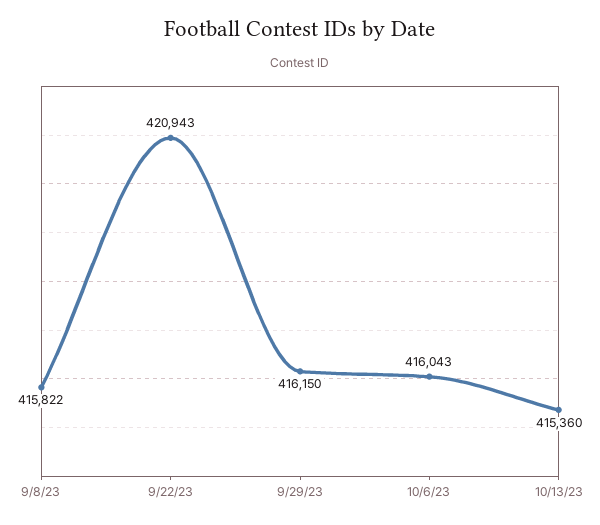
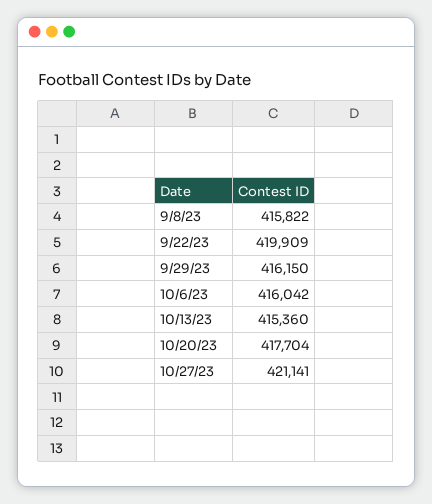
9/22/23: 420943 -> 419909
10/6/23: 416043 -> 416042
10/20/23: none -> 417704
10/27/23: none -> 421141

